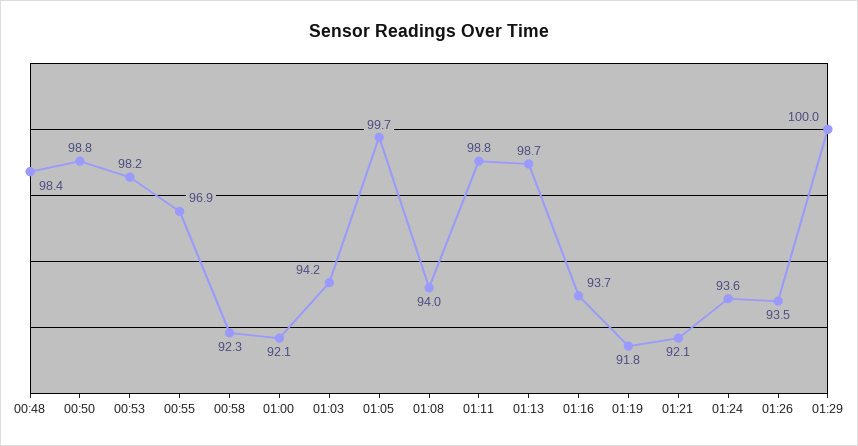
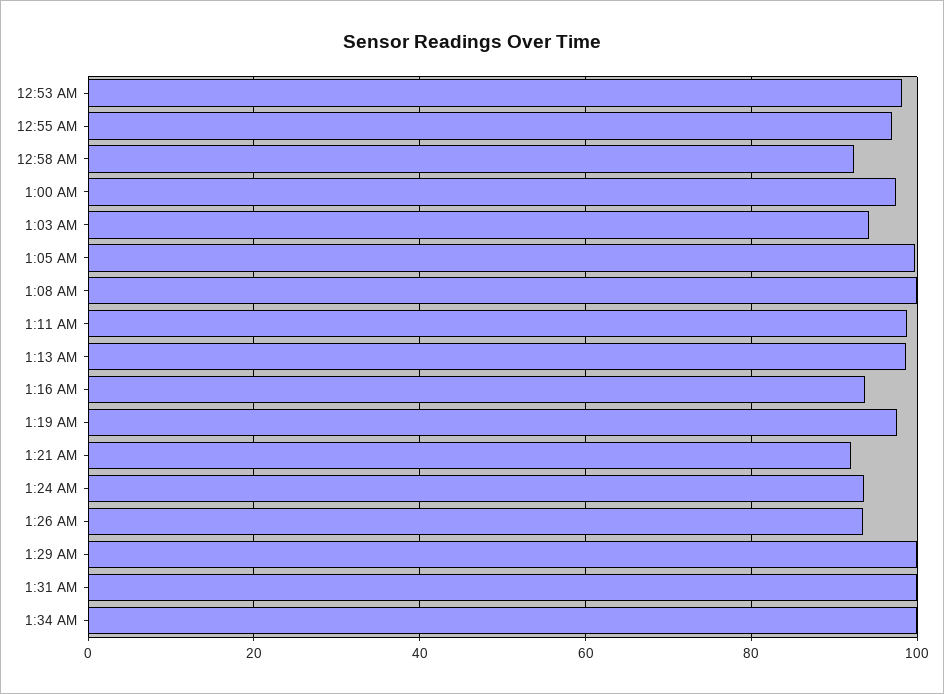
00:48: 98.4 -> none
00:50: 98.8 -> none
01:00: 92.1 -> 98
01:08: 94 -> 100
01:19: 91.8 -> 98
1:31 AM: none -> 100
1:34 AM: none -> 100

